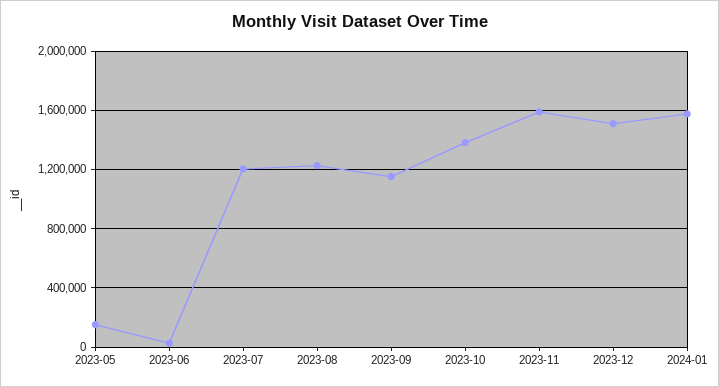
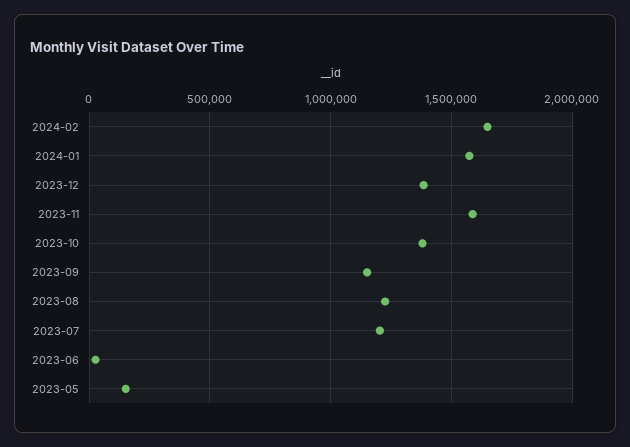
2023-12: 1500000 -> 1400000
2024-02: none -> 1650000

